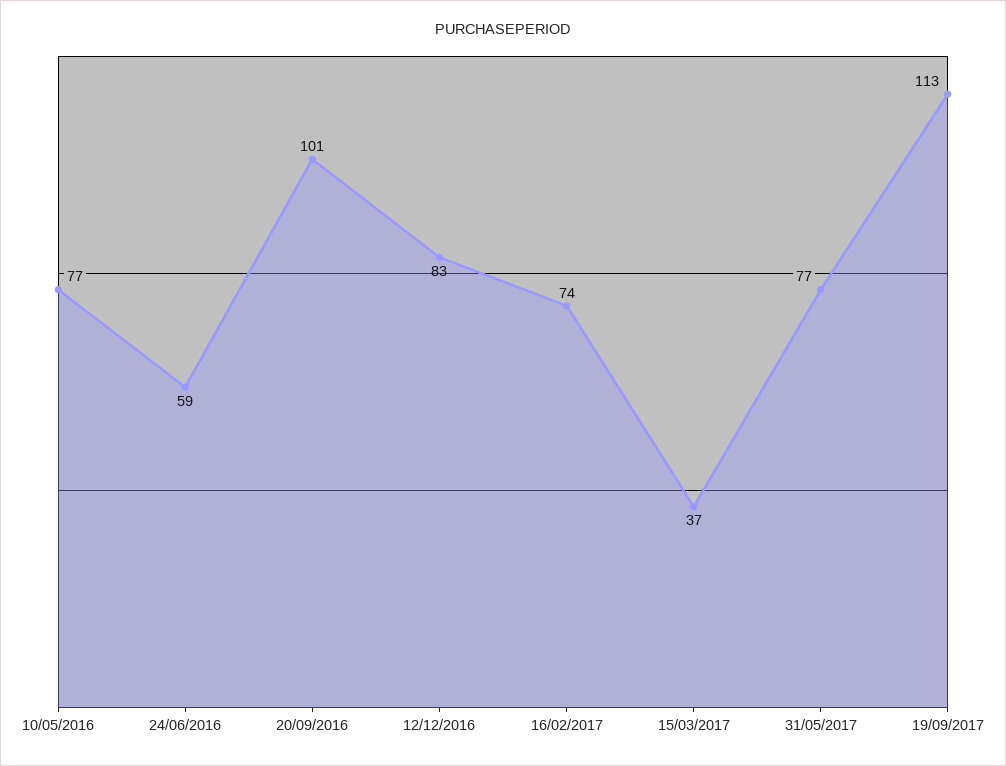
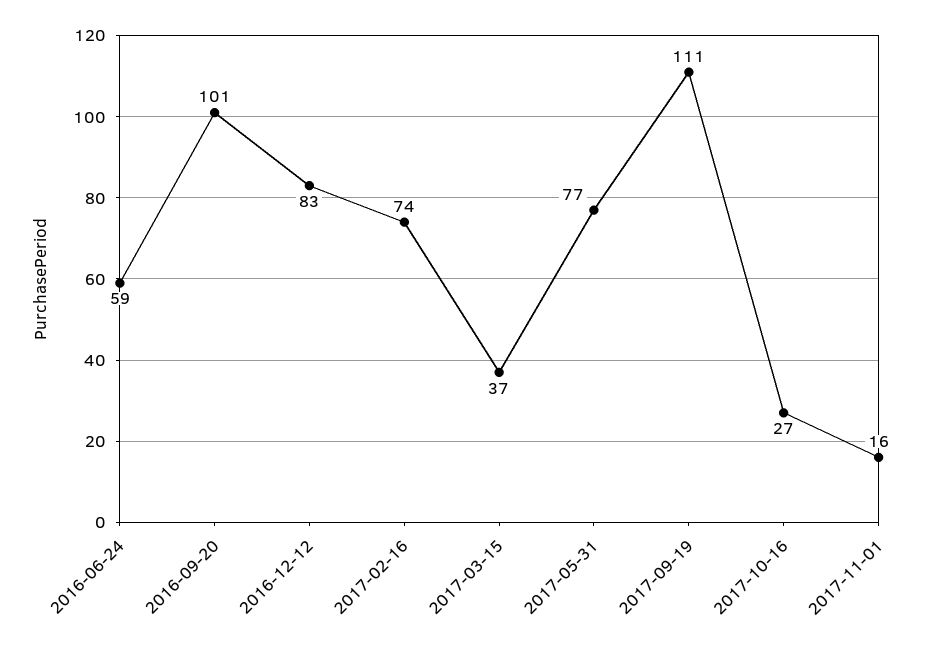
10/05/2016: 77 -> none
19/09/2017: 113 -> 111
2017-10-16: none -> 27
2017-11-01: none -> 16

